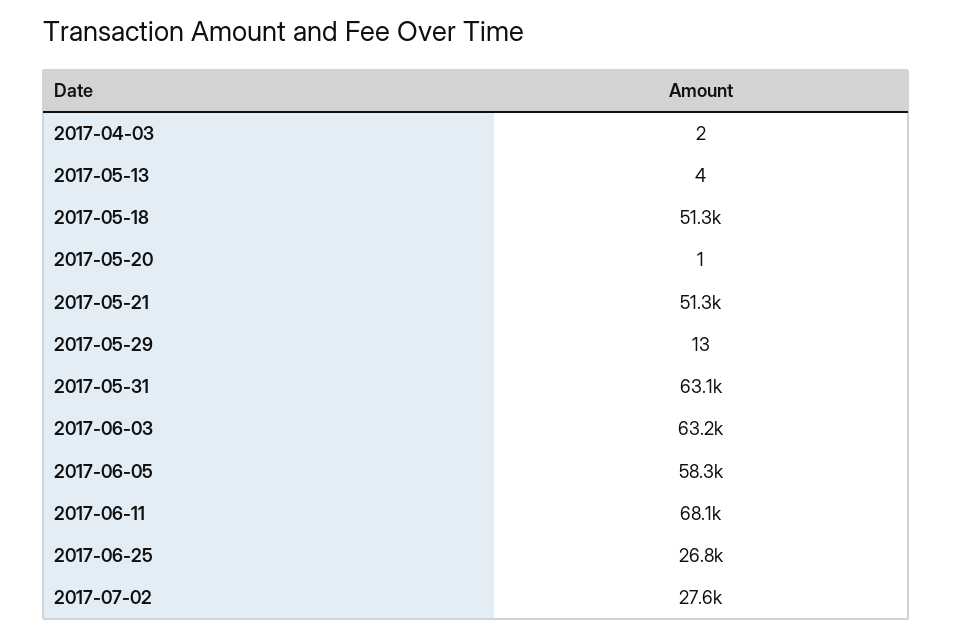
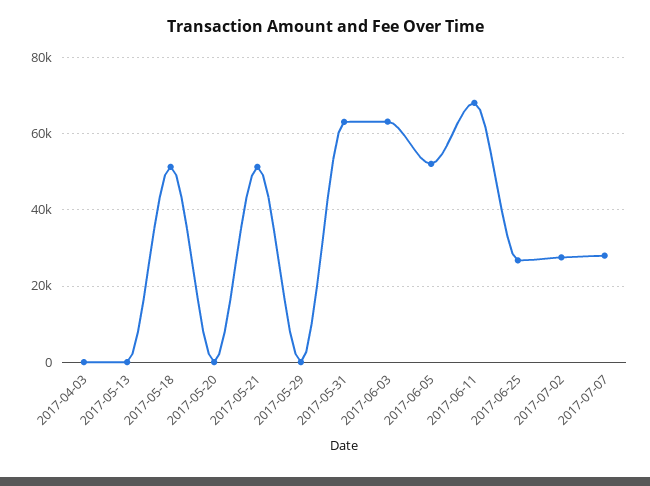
2017-06-05: 58300 -> 52000
2017-07-07: none -> 28000

